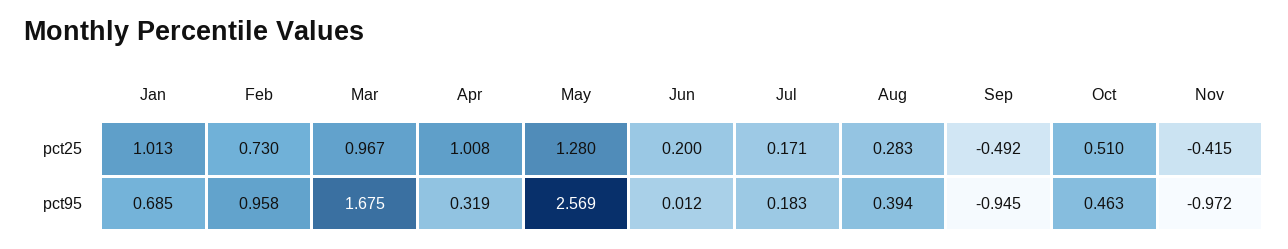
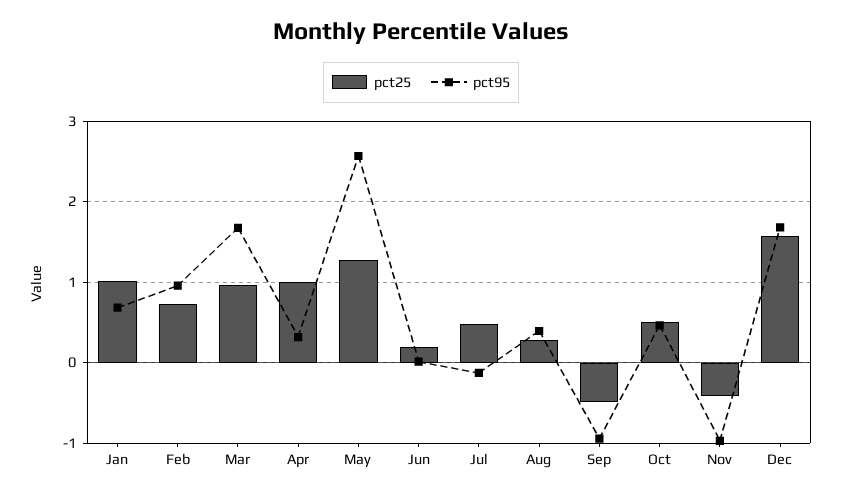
pct25, Jul: 0.171 -> 0.5
pct95, Jul: 0.183 -> -0.1
pct25, Dec: none -> 1.6
pct95, Dec: none -> 1.7

